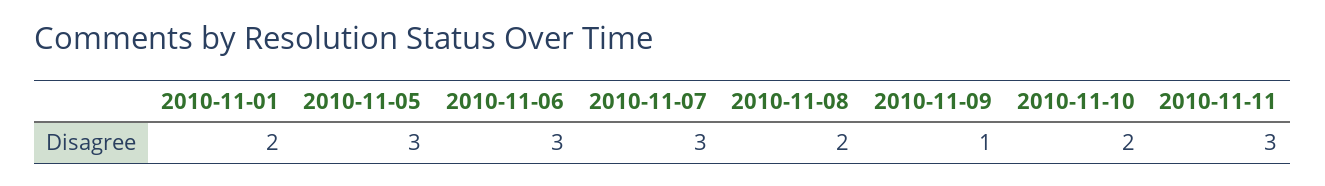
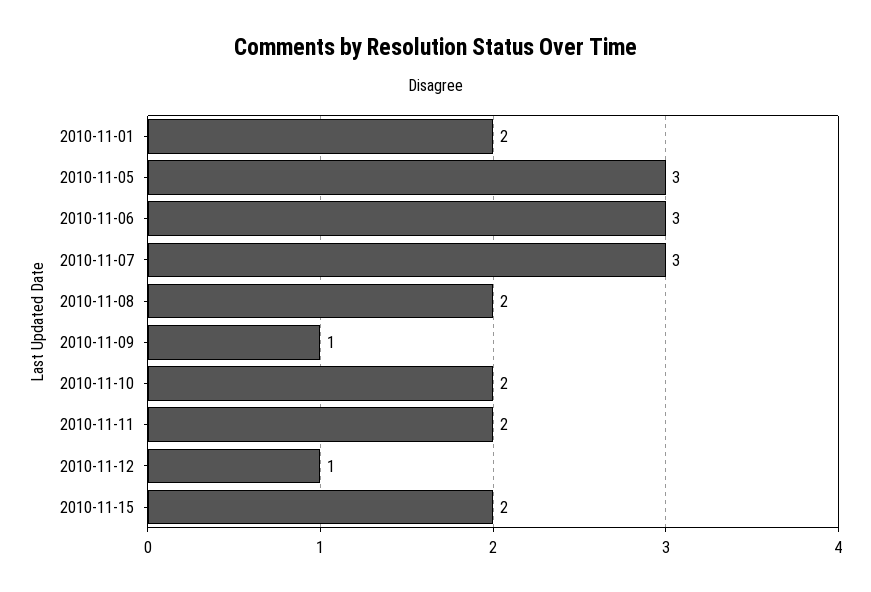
2010-11-11: 3 -> 2
2010-11-12: none -> 1
2010-11-15: none -> 2

